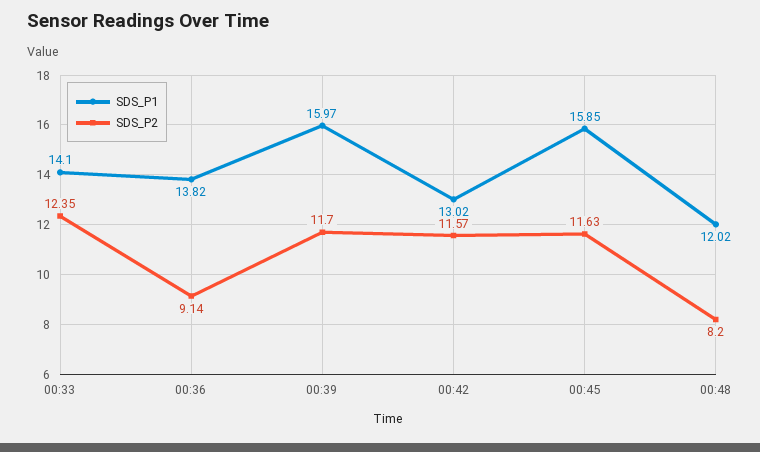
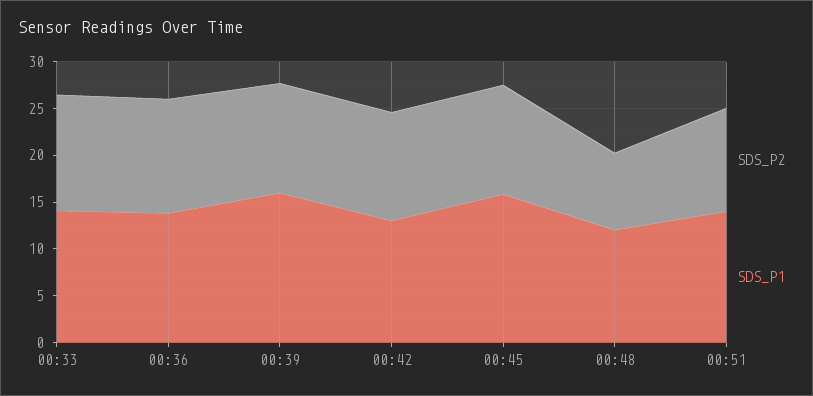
SDS_P2, 00:36: 9.14 -> 12
SDS_P2, 00:51: none -> 11
SDS_P1, 00:51: none -> 14

